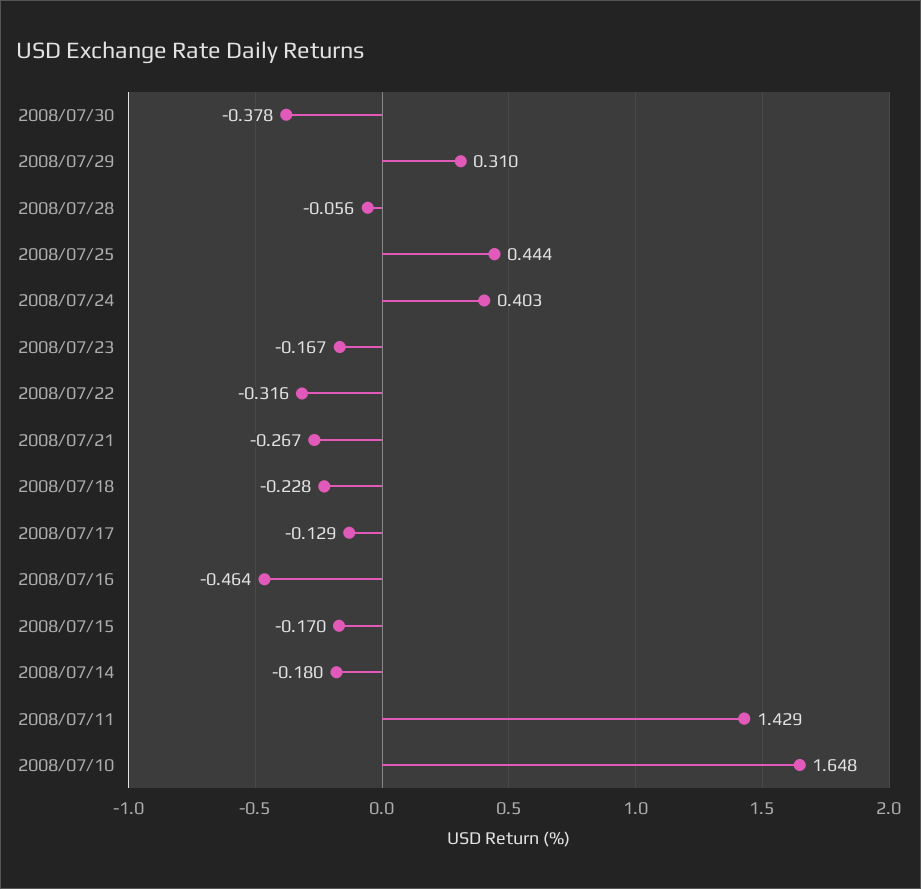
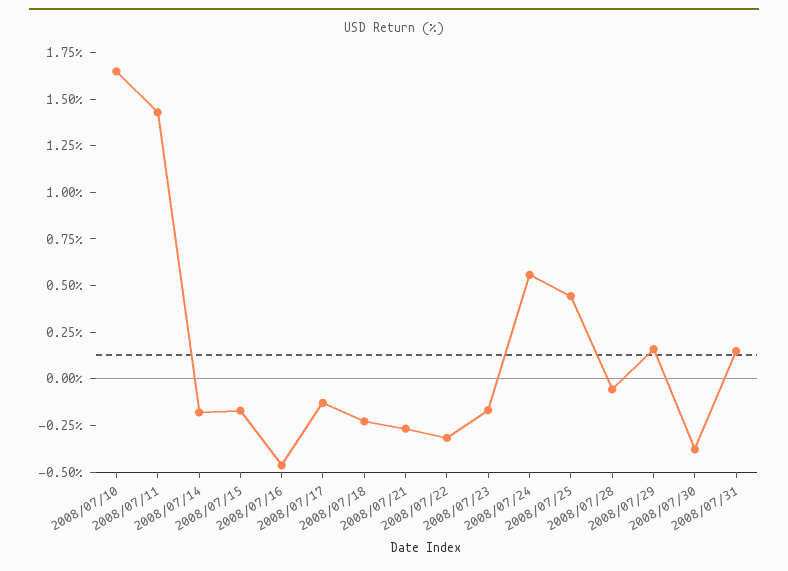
2008/07/29: 0.31 -> 0.15
2008/07/24: 0.403 -> 0.55
2008/07/31: none -> 0.15

